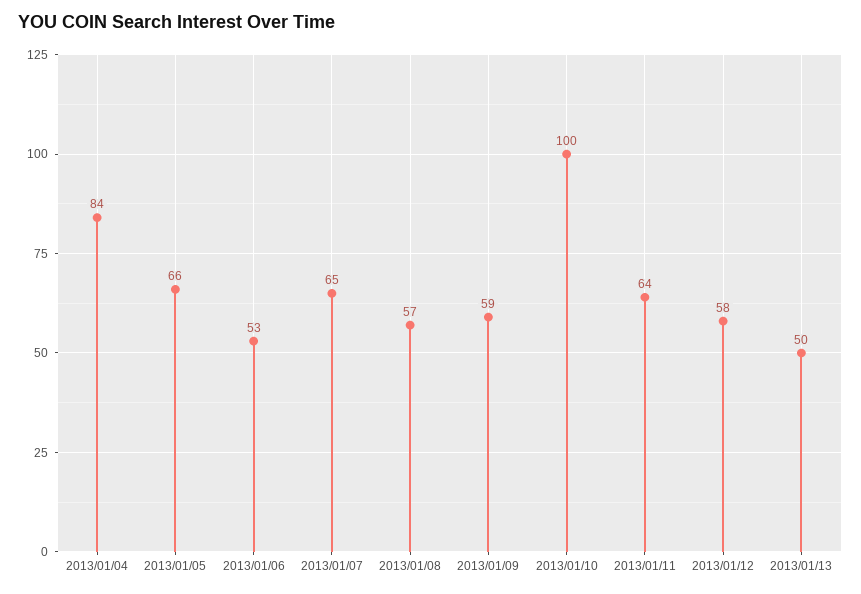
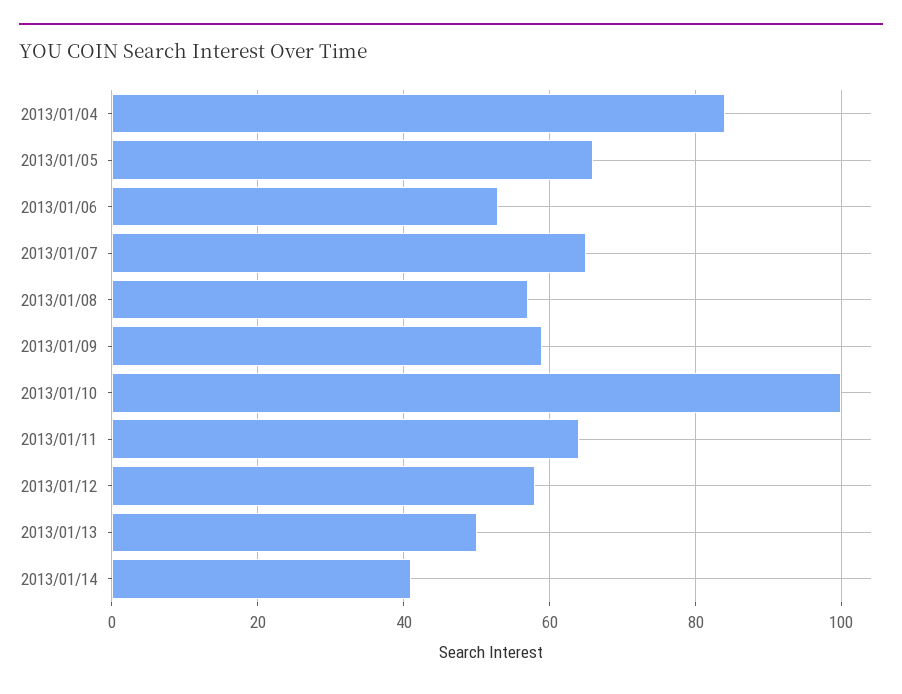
2013/01/14: none -> 40

